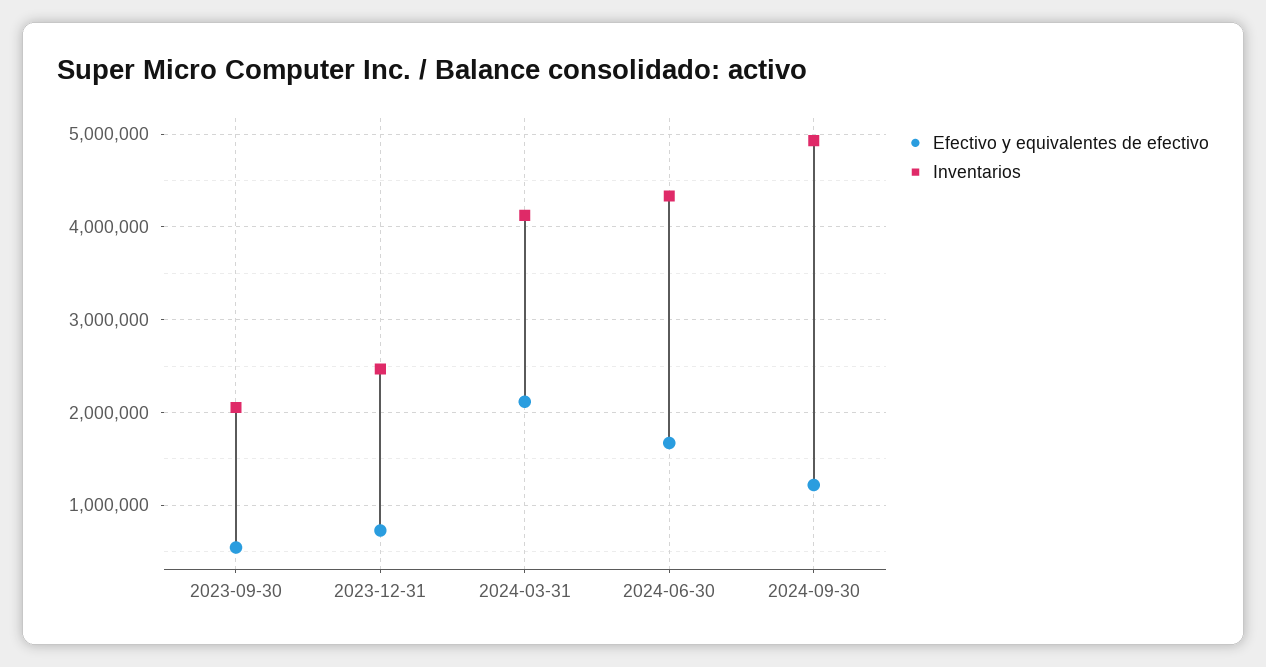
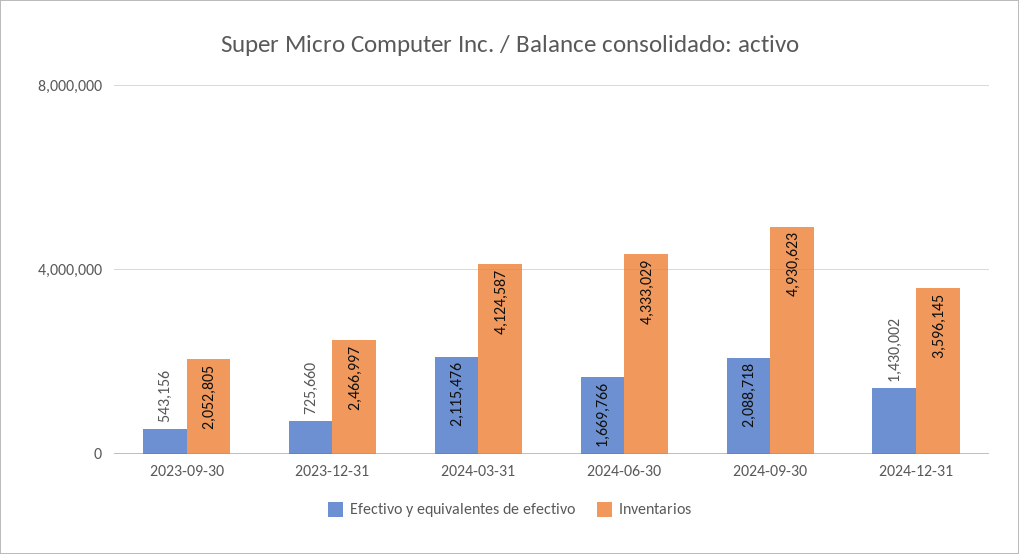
Efectivo y equivalentes de efectivo, 2024-09-30: 1200000 -> 2088718
Efectivo y equivalentes de efectivo, 2024-12-31: none -> 1430002
Inventarios, 2024-12-31: none -> 3596145

